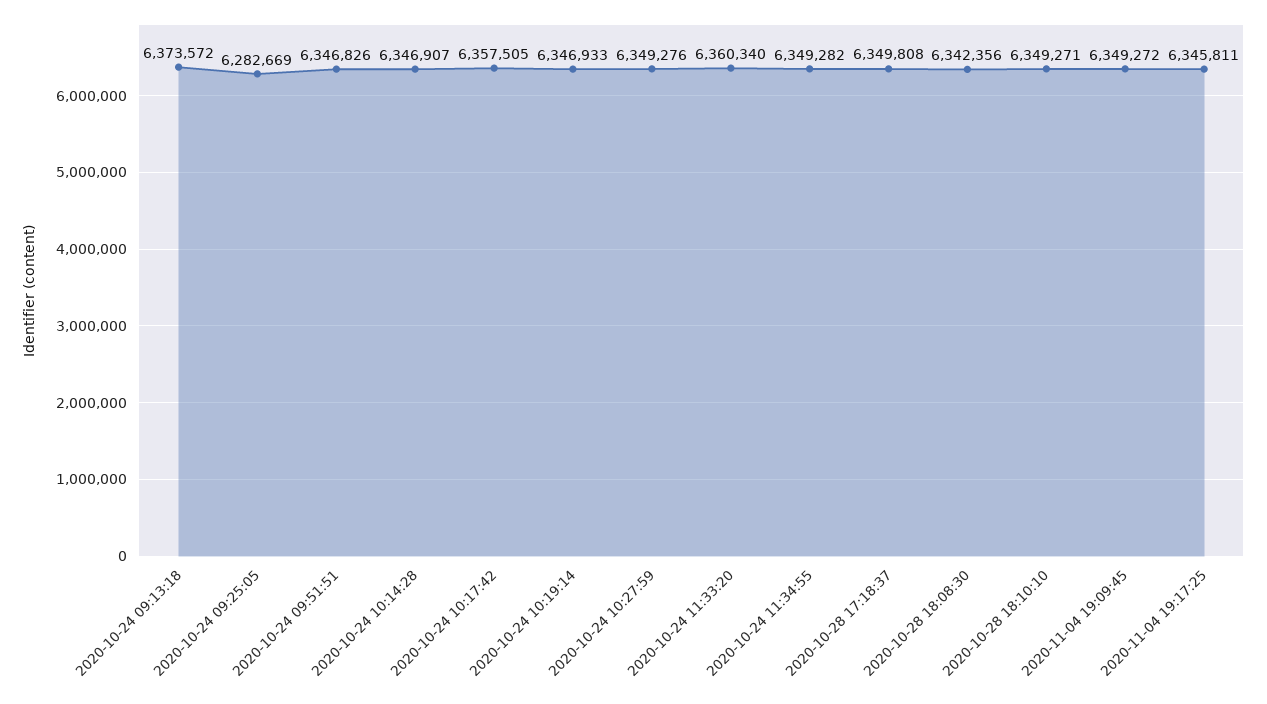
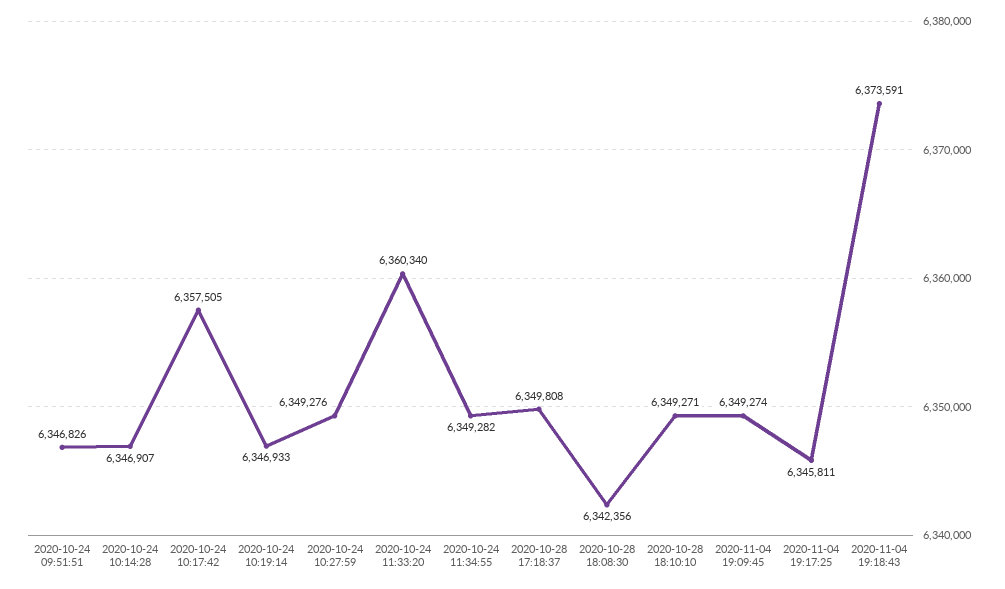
2020-10-24 09:13:18: 6373572 -> none
2020-10-24 09:25:05: 6282669 -> none
2020-11-04 19:09:45: 6349272 -> 6349274
2020-11-04 19:18:43: none -> 6373591

